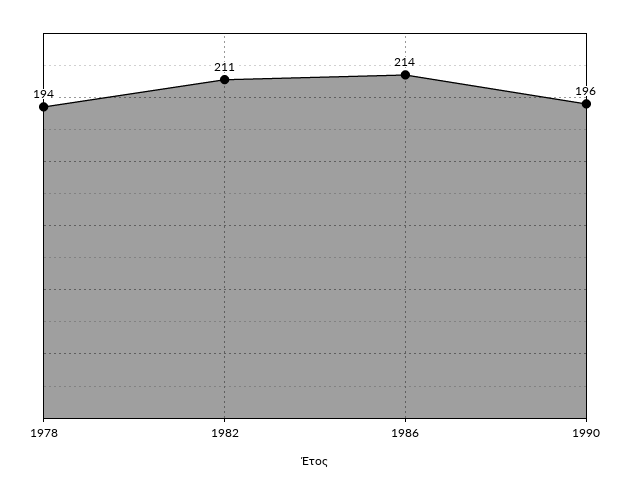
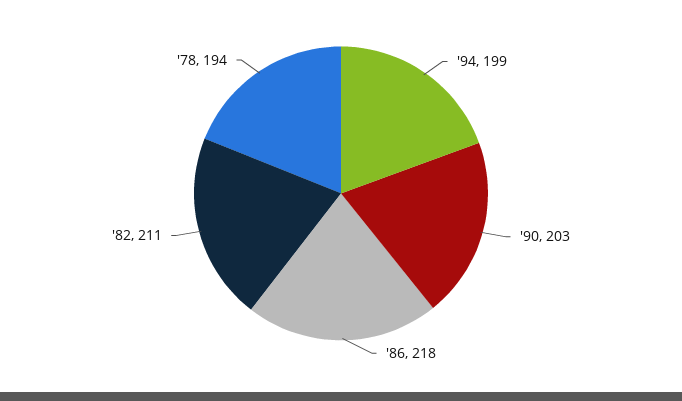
1986: 214 -> 218
1990: 196 -> 203
'94: none -> 199

